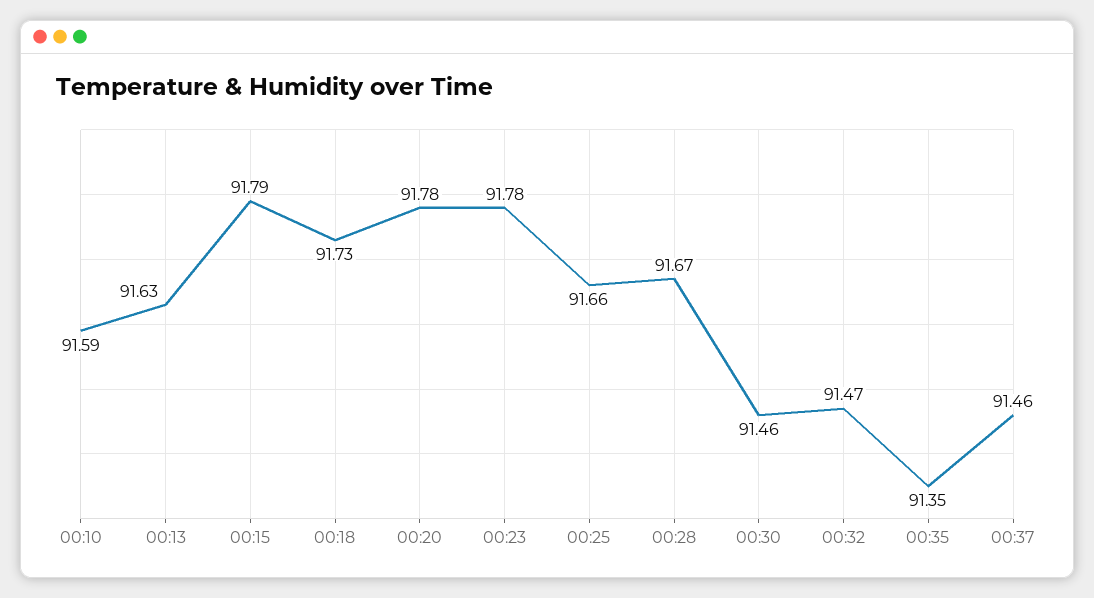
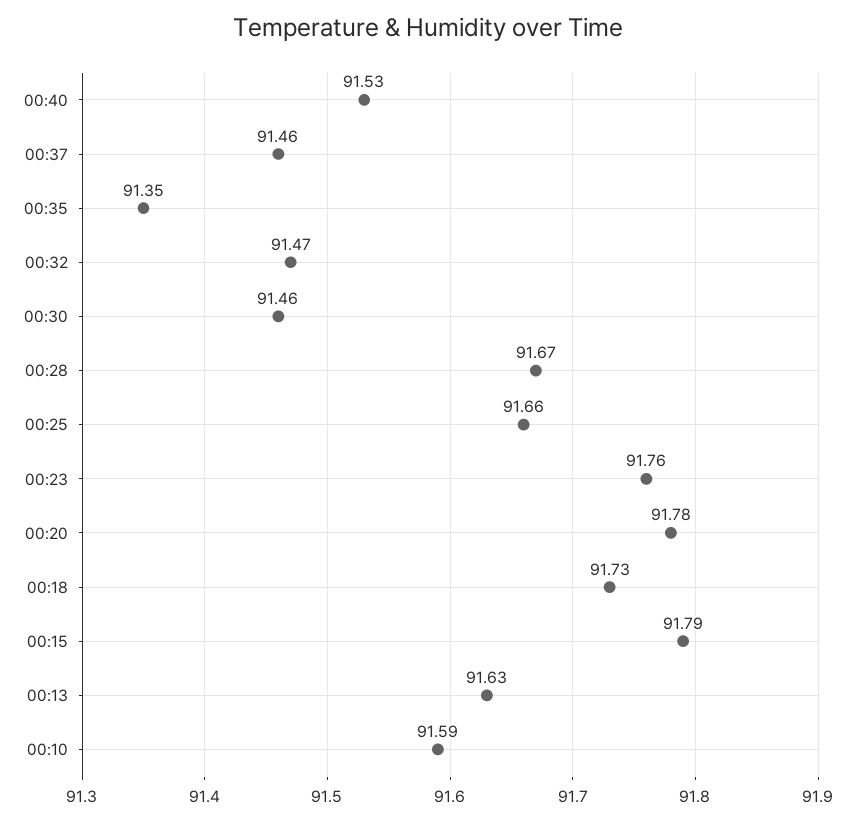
00:23: 91.78 -> 91.76
00:40: none -> 91.53

